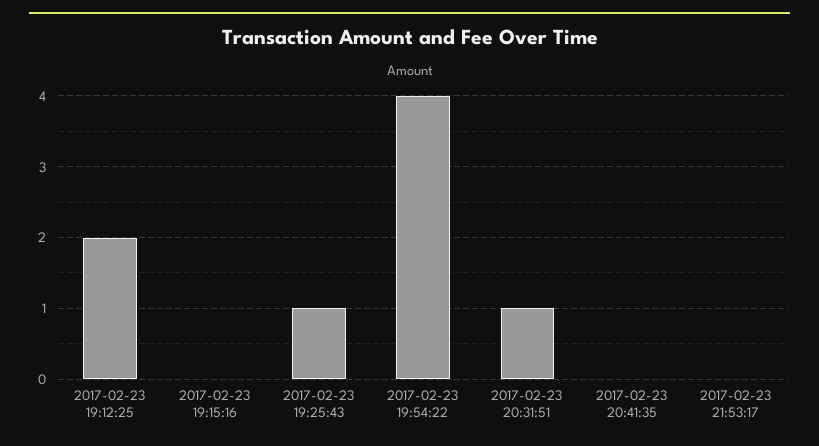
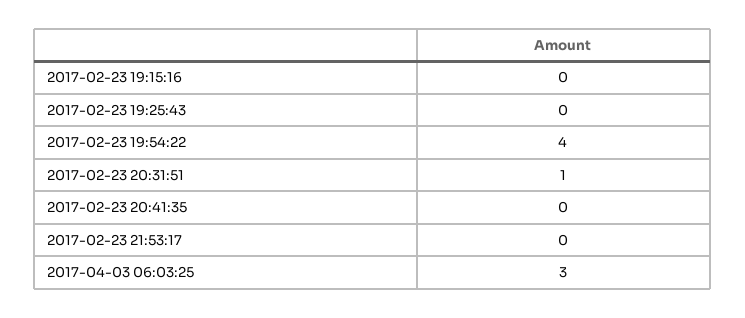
2017-02-23 19:12:25: 2 -> none
2017-02-23 19:25:43: 1 -> 0
2017-04-03 06:03:25: none -> 3

